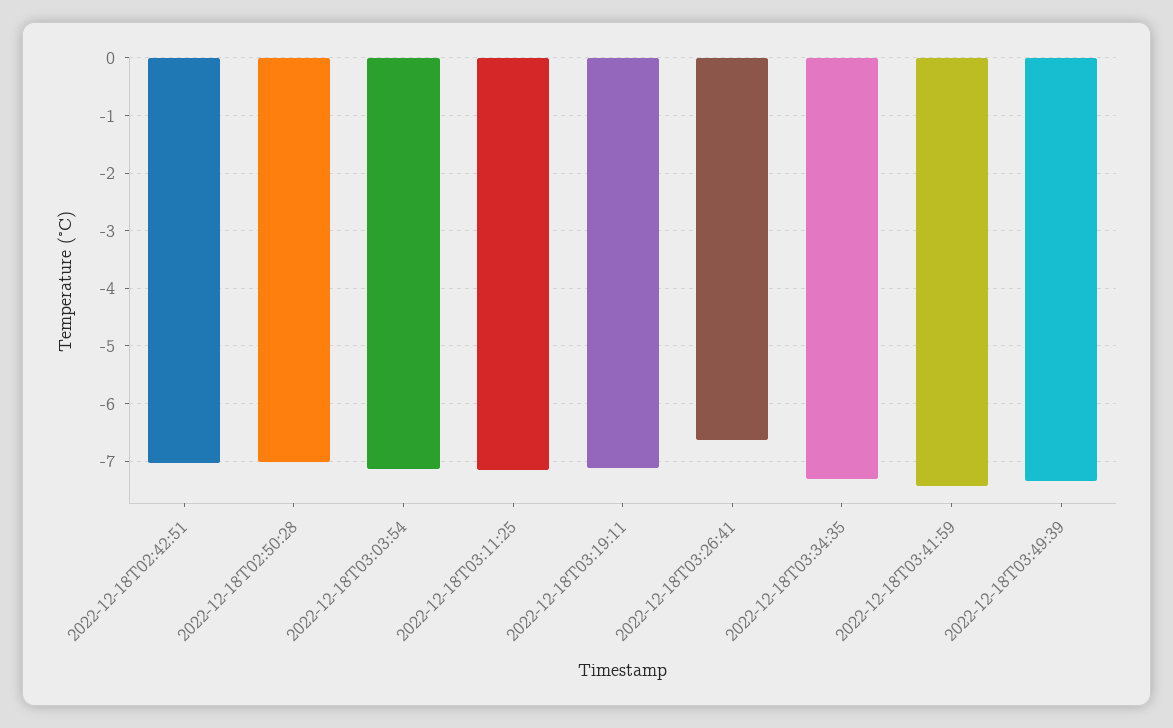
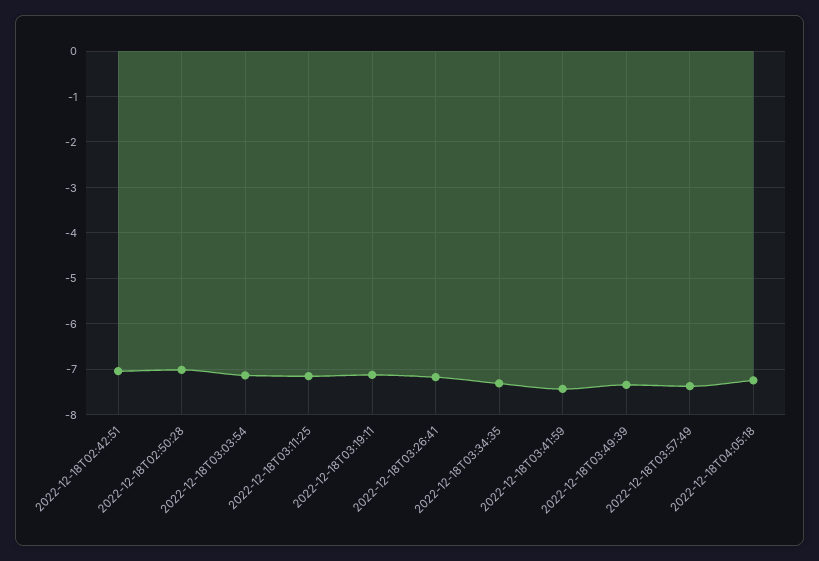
2022-12-18T03:26:41: -6.6 -> -7.2
2022-12-18T03:57:49: none -> -7.4
2022-12-18T04:05:18: none -> -7.2

